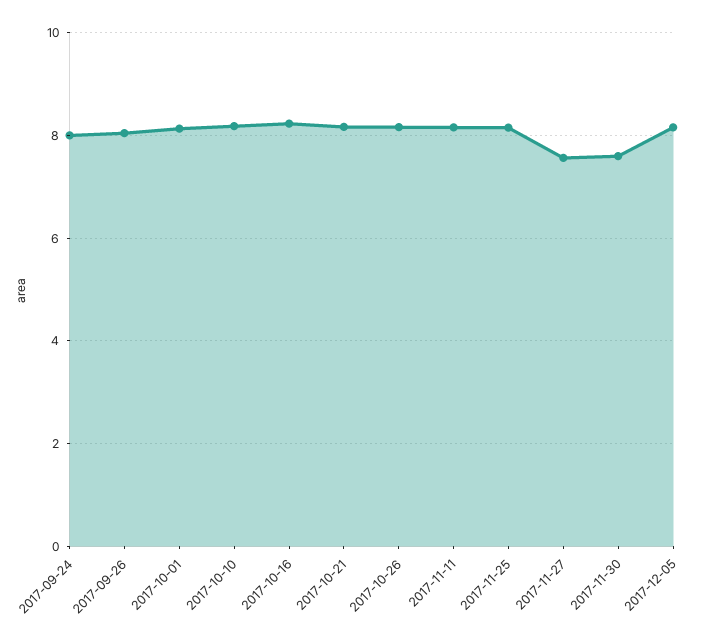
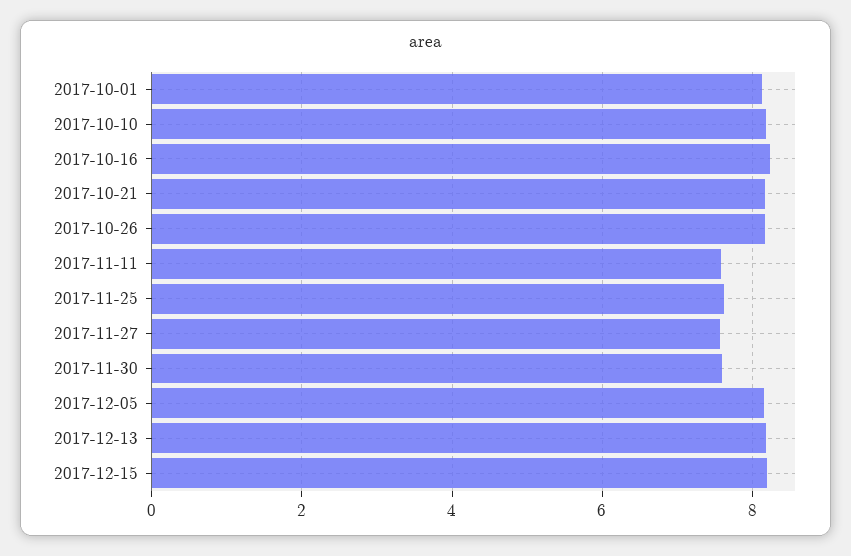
2017-09-24: 8 -> none
2017-09-26: 8 -> none
2017-11-11: 8.2 -> 7.6
2017-11-25: 8.2 -> 7.6
2017-12-13: none -> 8.2
2017-12-15: none -> 8.2

